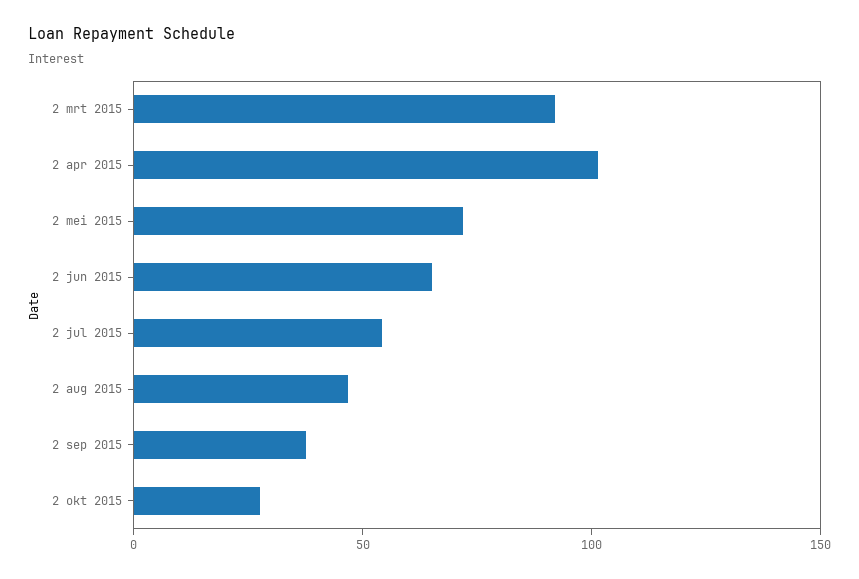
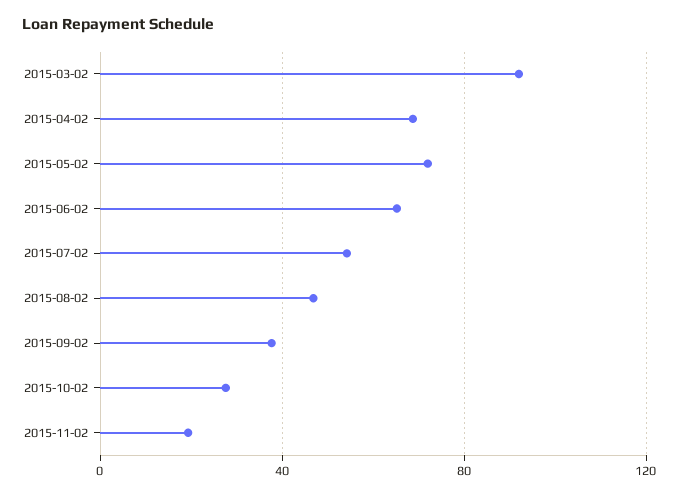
2 apr 2015: 100 -> 70
2015-11-02: none -> 20

